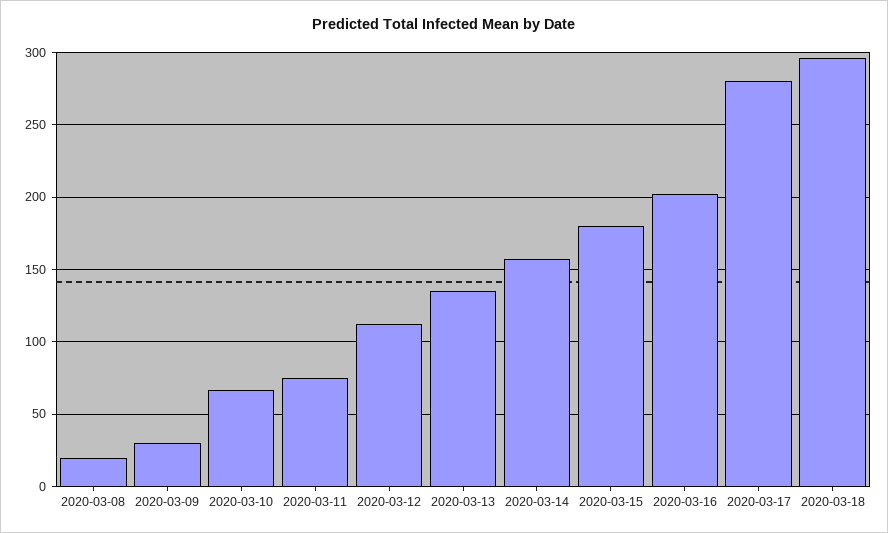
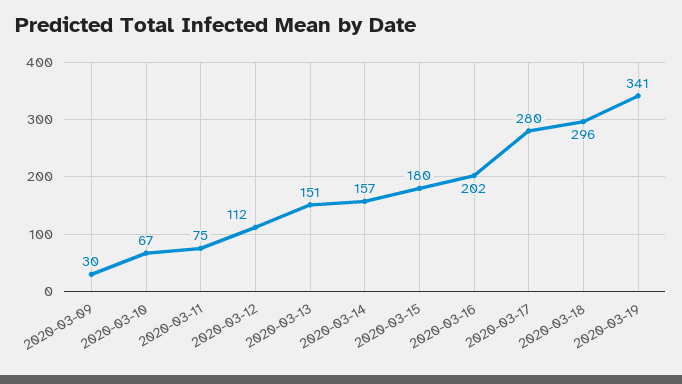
2020-03-08: 20 -> none
2020-03-13: 135 -> 151
2020-03-19: none -> 341

